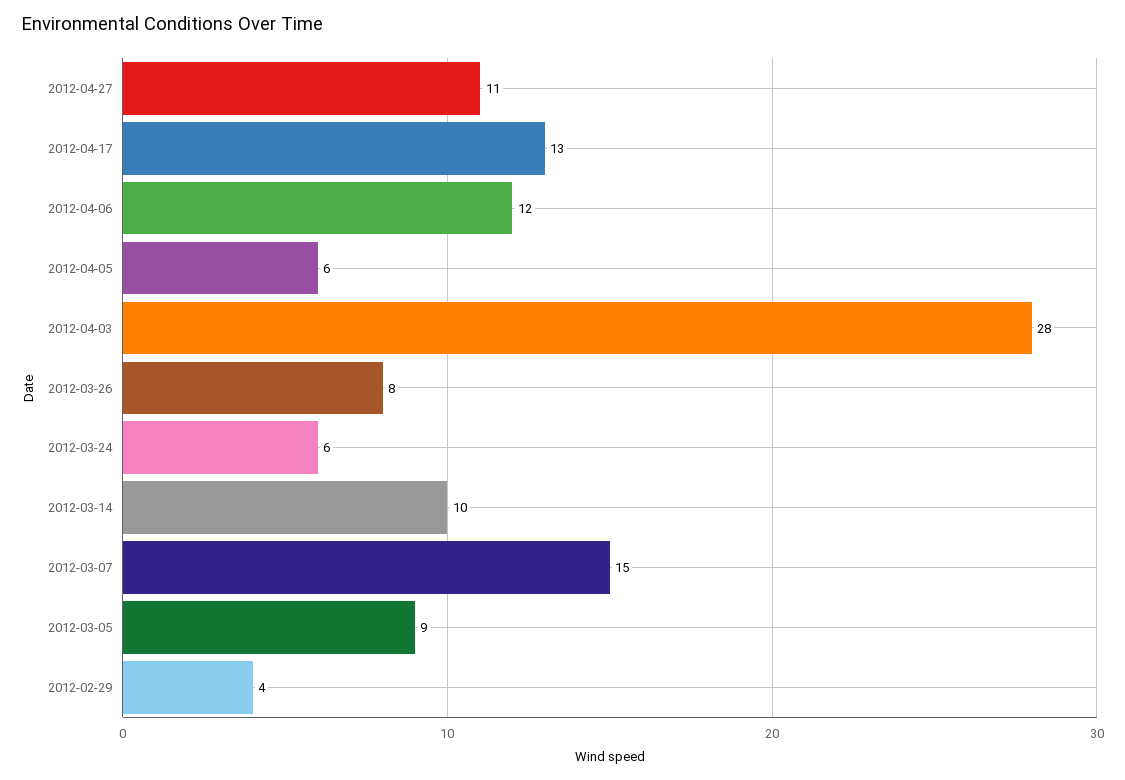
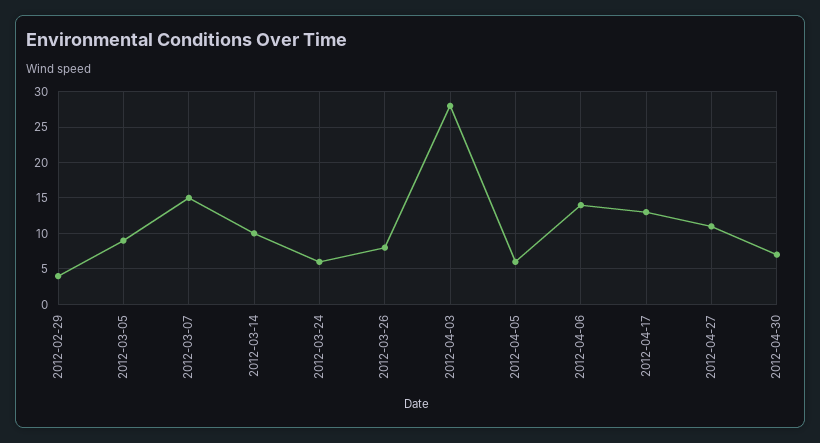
2012-04-06: 12 -> 14
2012-04-30: none -> 7

